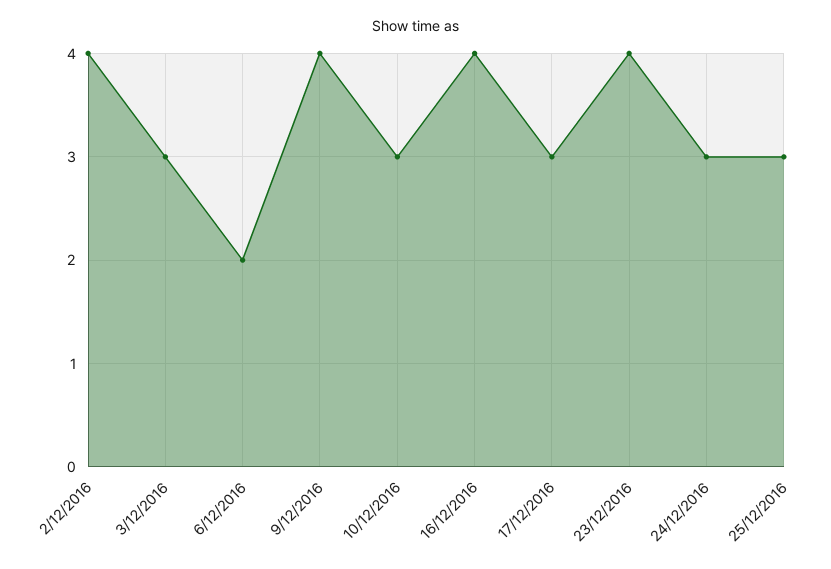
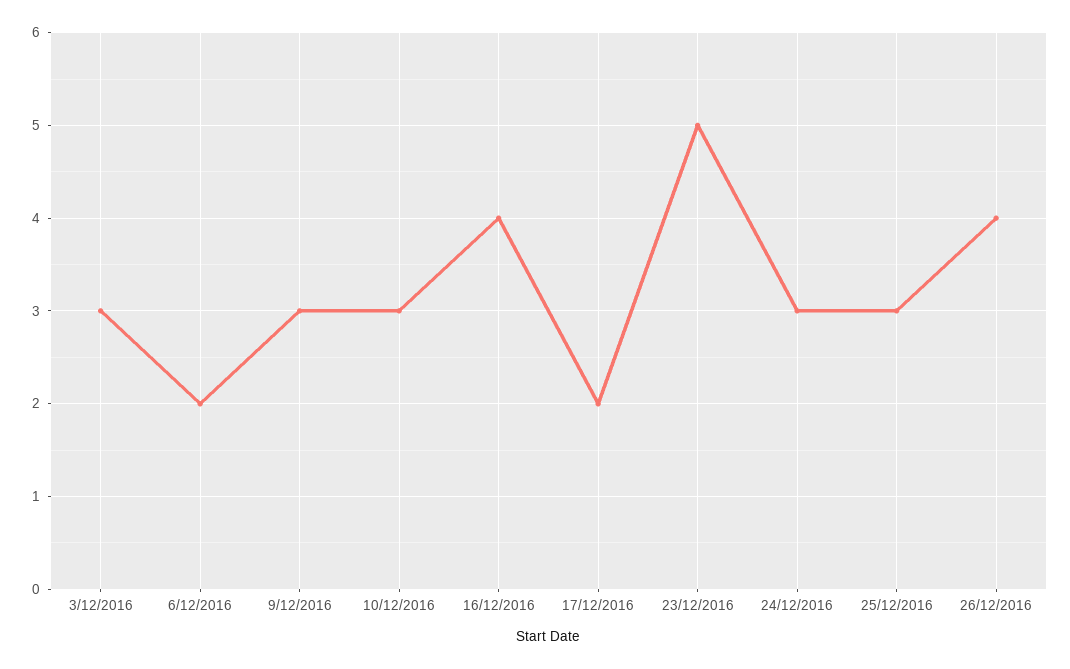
2/12/2016: 4 -> none
9/12/2016: 4 -> 3
17/12/2016: 3 -> 2
23/12/2016: 4 -> 5
26/12/2016: none -> 4

